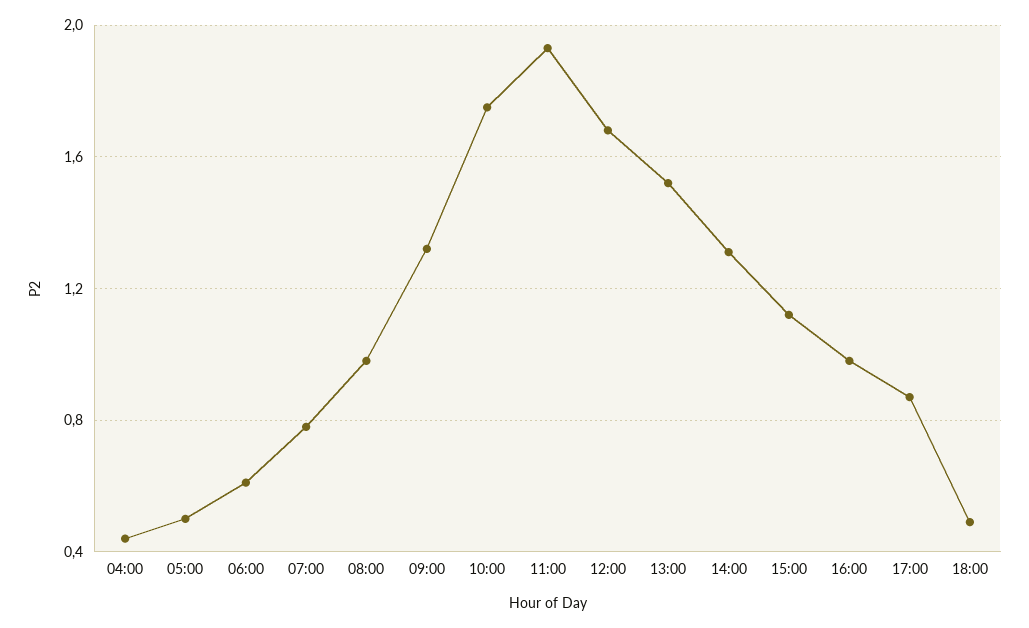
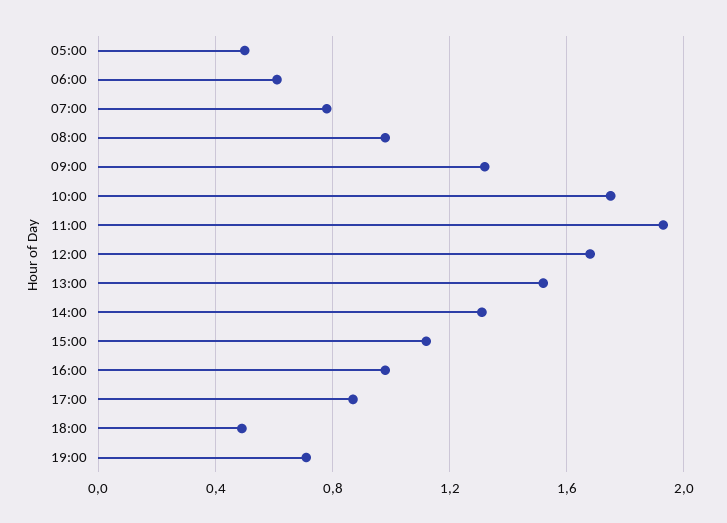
04:00: 0.45 -> none
19:00: none -> 0.7

